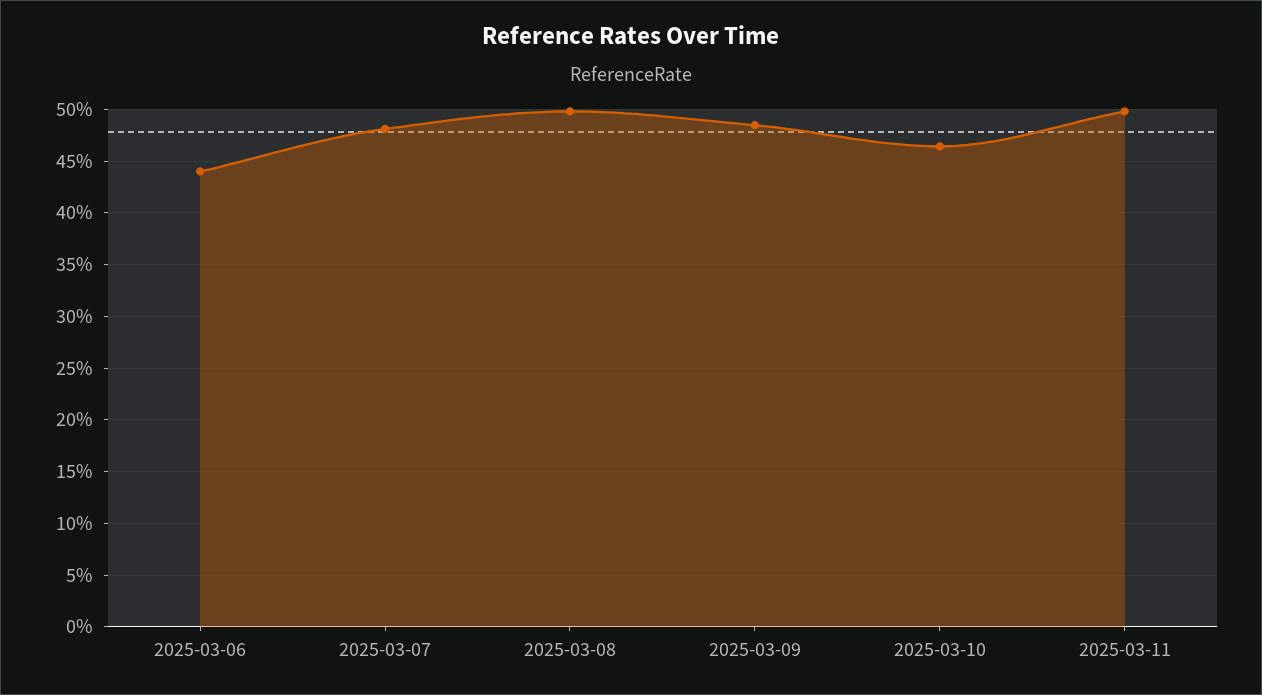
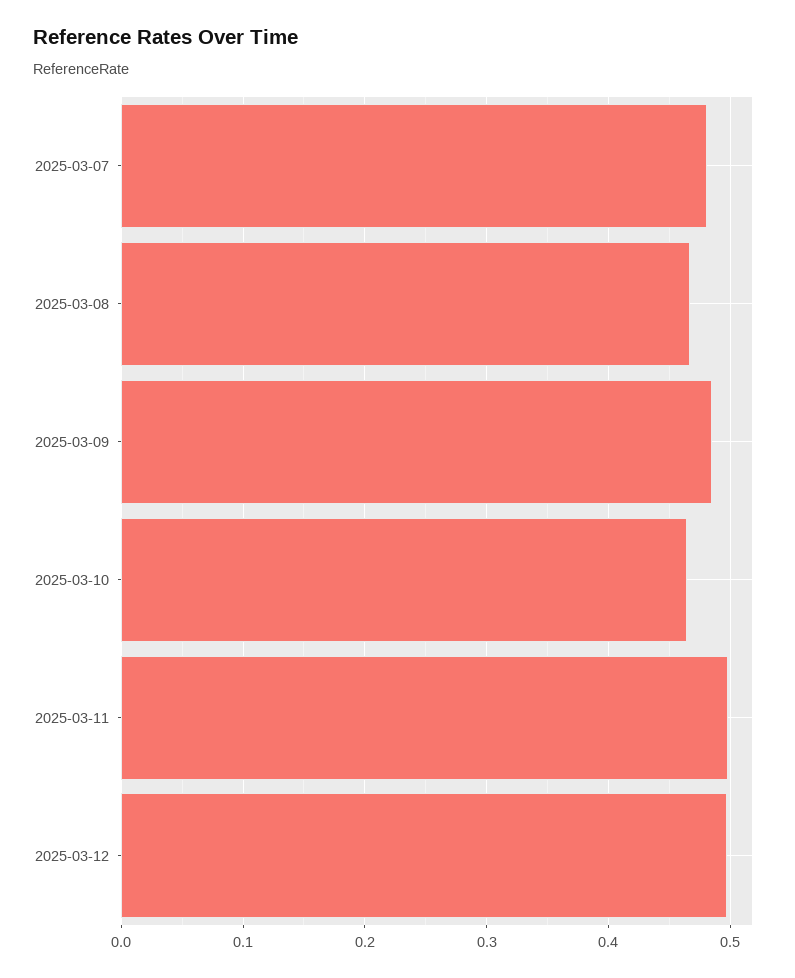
2025-03-06: 0.44 -> none
2025-03-08: 0.5 -> 0.47
2025-03-12: none -> 0.5

